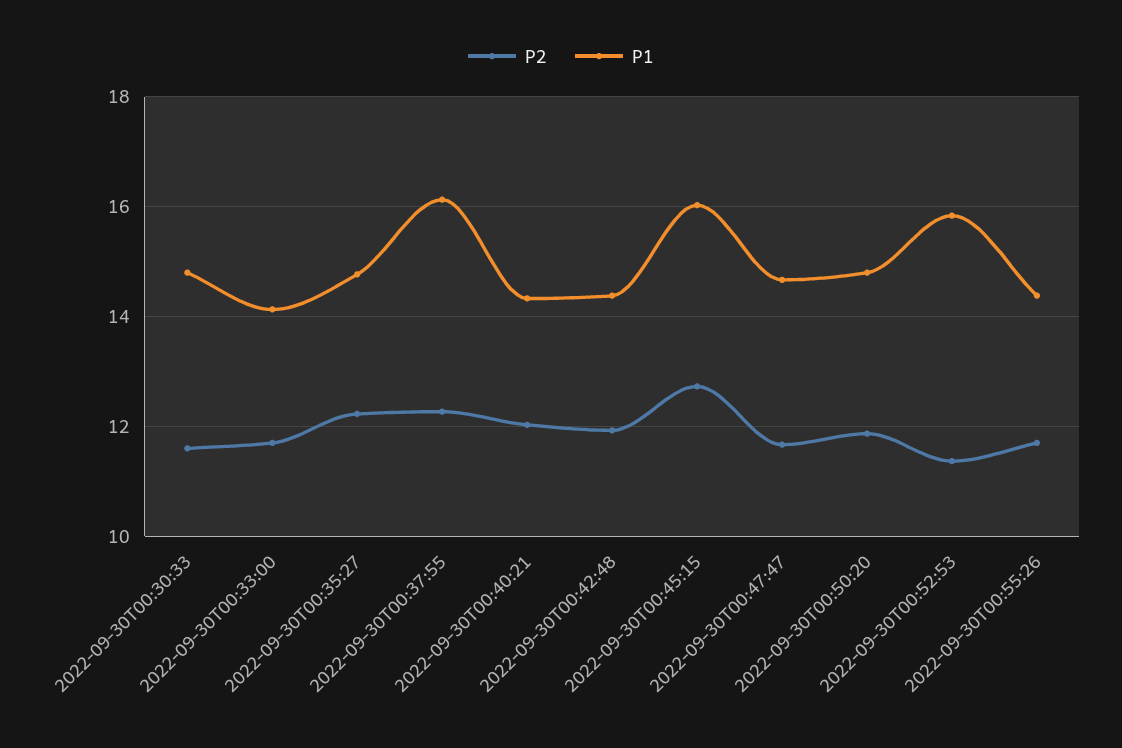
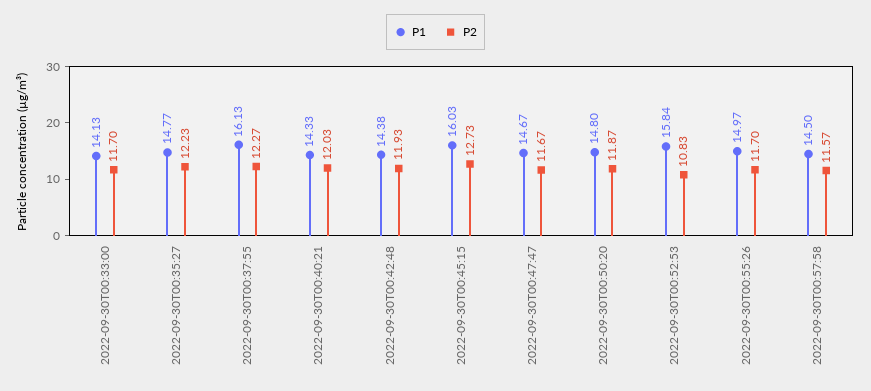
P2, 2022-09-30T00:30:33: 11.6 -> none
P1, 2022-09-30T00:30:33: 14.8 -> none
P2, 2022-09-30T00:52:53: 11.4 -> 10.83
P1, 2022-09-30T00:55:26: 14.4 -> 14.97
P1, 2022-09-30T00:57:58: none -> 14.5
P2, 2022-09-30T00:57:58: none -> 11.57

